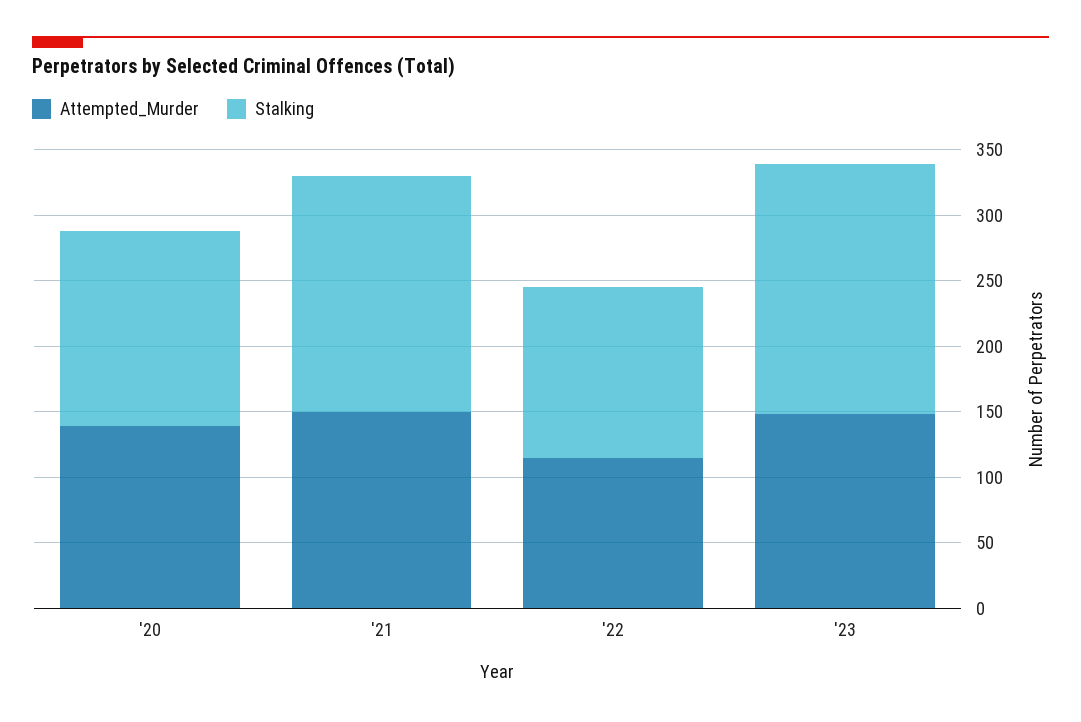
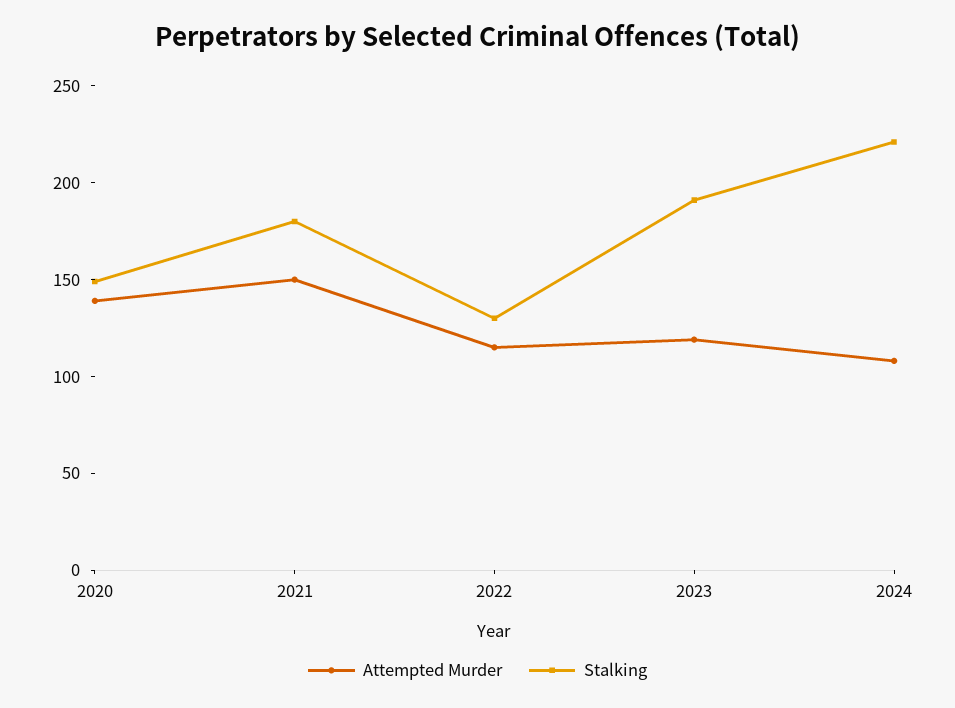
Attempted_Murder, '23: 150 -> 120
Attempted_Murder, 2024: none -> 110
Stalking, 2024: none -> 220

